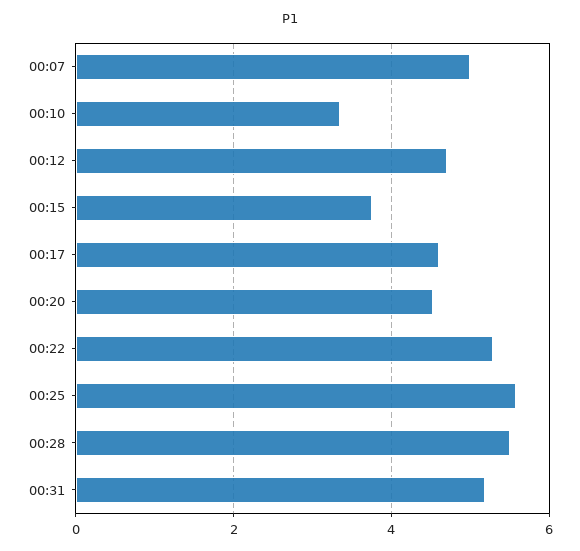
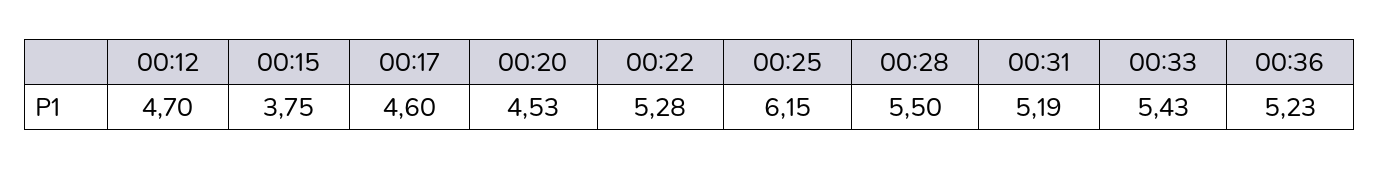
00:07: 5 -> none
00:10: 3.4 -> none
00:25: 5.6 -> 6.15
00:33: none -> 5.43
00:36: none -> 5.23

